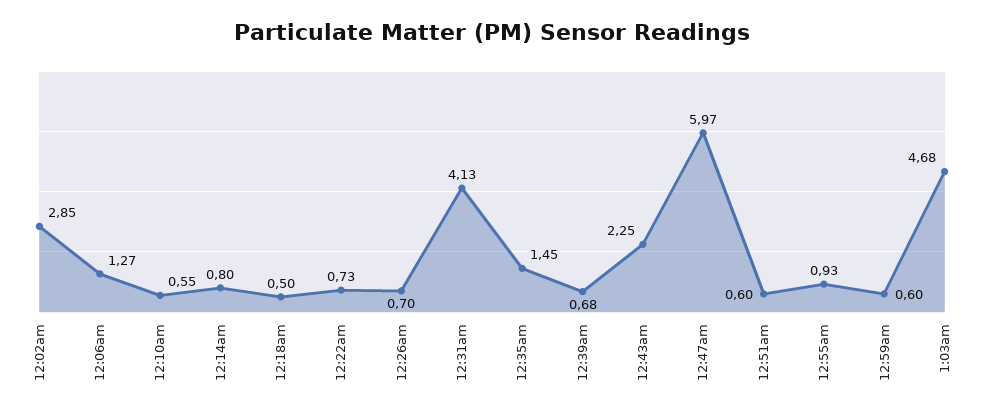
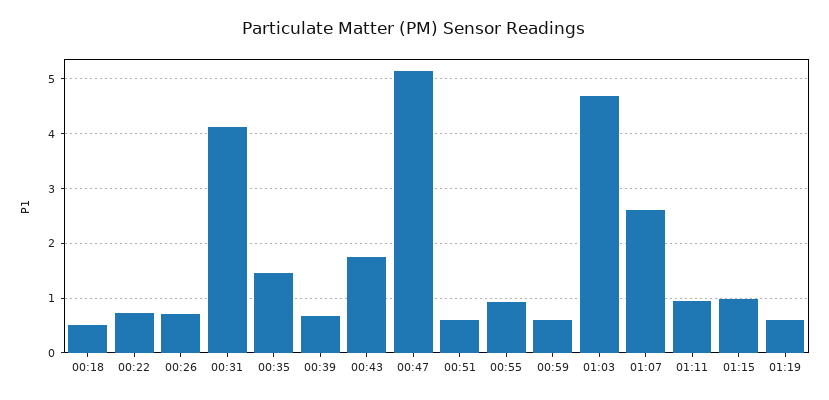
12:02am: 2.85 -> none
12:06am: 1.27 -> none
12:10am: 0.55 -> none
12:14am: 0.8 -> none
12:43am: 2.25 -> 1.8
12:47am: 5.97 -> 5.2
01:07: none -> 2.6
01:11: none -> 1
01:15: none -> 1
01:19: none -> 0.6

